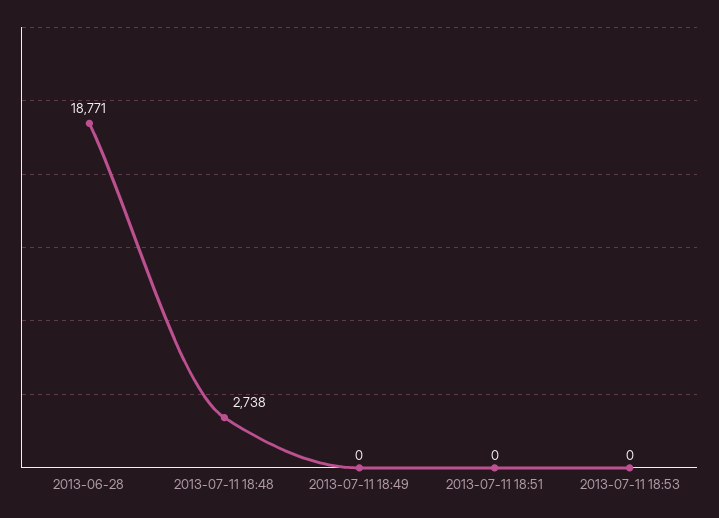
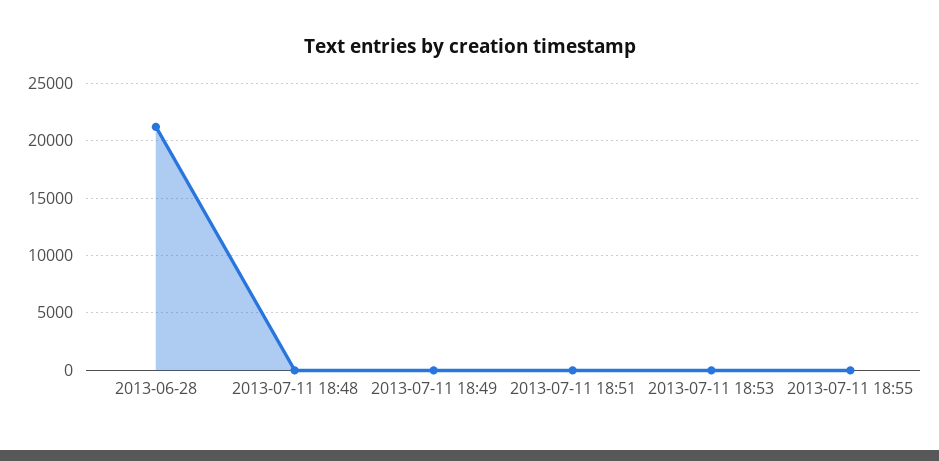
2013-06-28: 18771 -> 21000
2013-07-11 18:48: 2738 -> 0
2013-07-11 18:55: none -> 0

